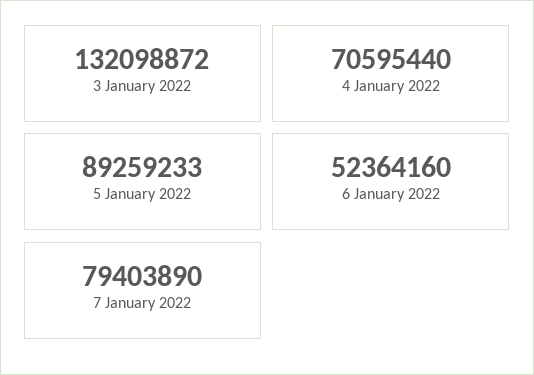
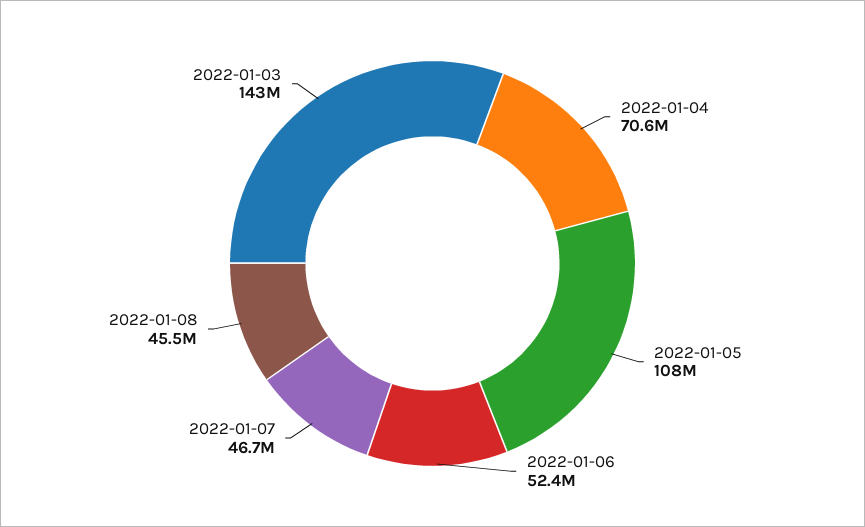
3 January 2022: 132098872 -> 143000000
5 January 2022: 89259233 -> 108000000
7 January 2022: 79403890 -> 46700000
2022-01-08: none -> 45500000

